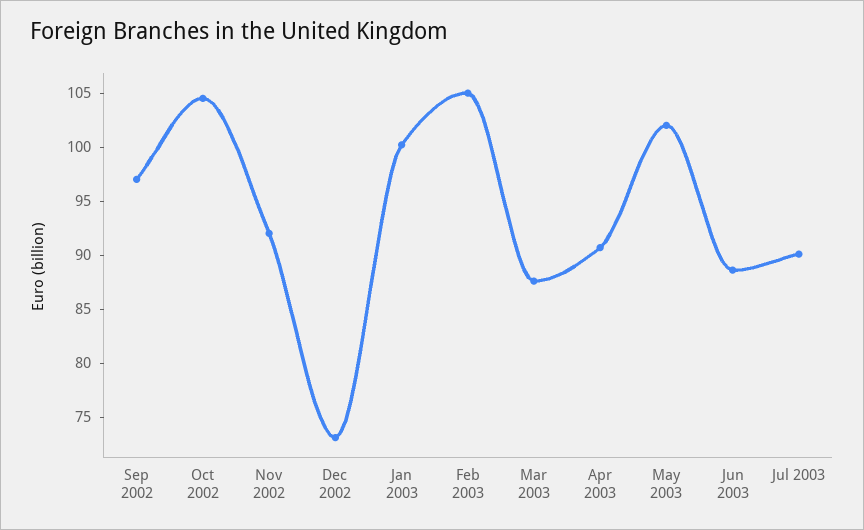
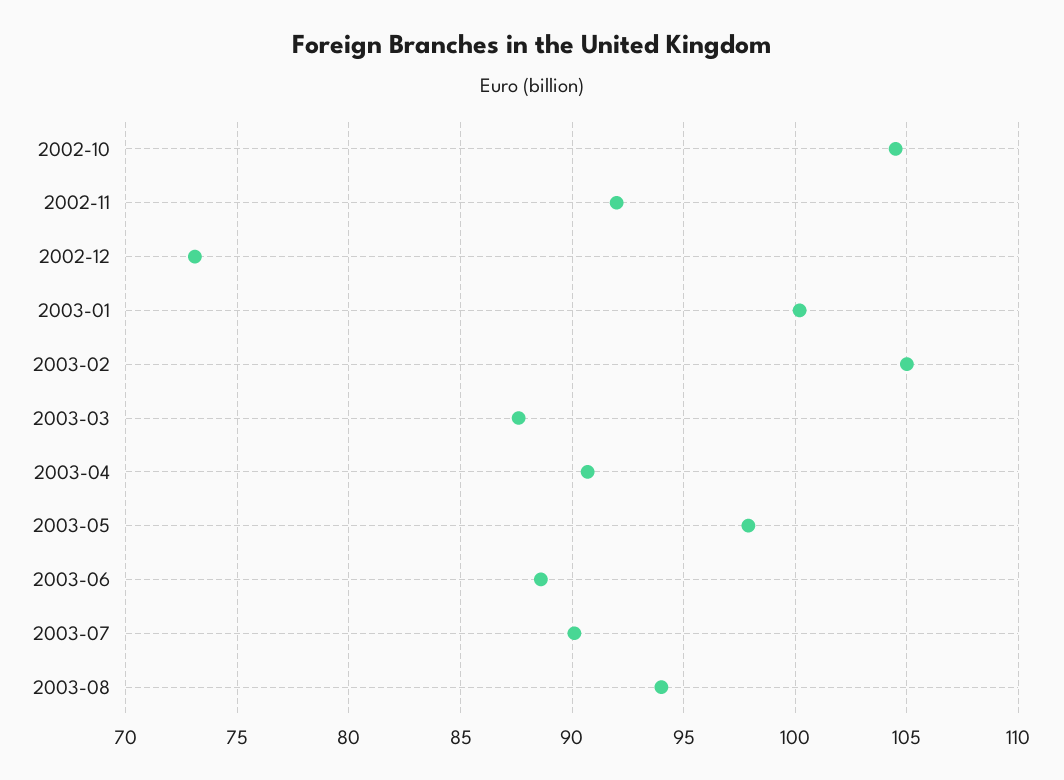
Sep 2002: 97 -> none
May 2003: 102 -> 98
2003-08: none -> 94

